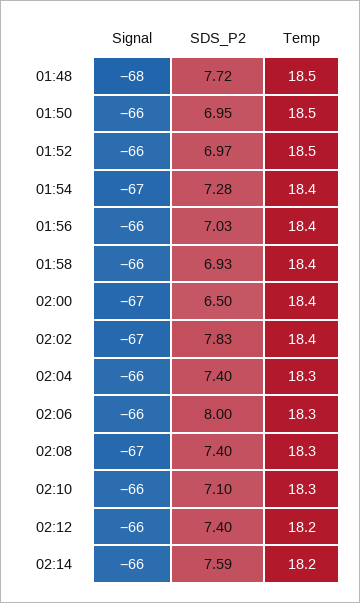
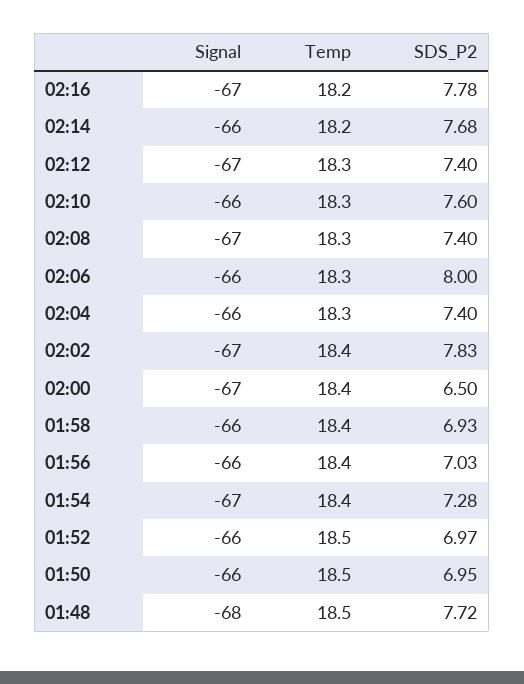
SDS_P2, 02:10: 7.1 -> 7.6
Signal, 02:12: -66 -> -67
Temp, 02:12: 18.2 -> 18.3
SDS_P2, 02:14: 7.59 -> 7.68
Signal, 02:16: none -> -67
Temp, 02:16: none -> 18.2
SDS_P2, 02:16: none -> 7.78

